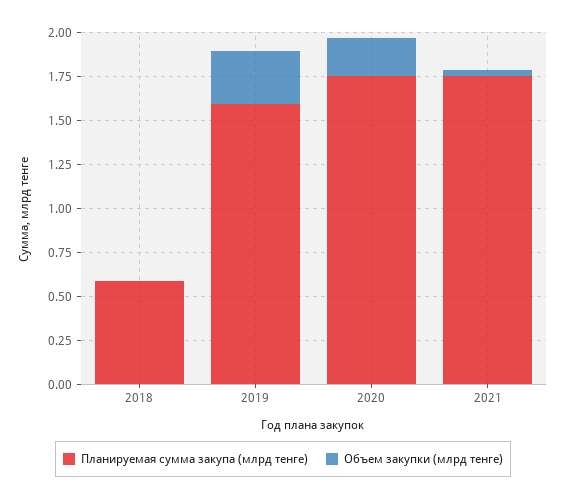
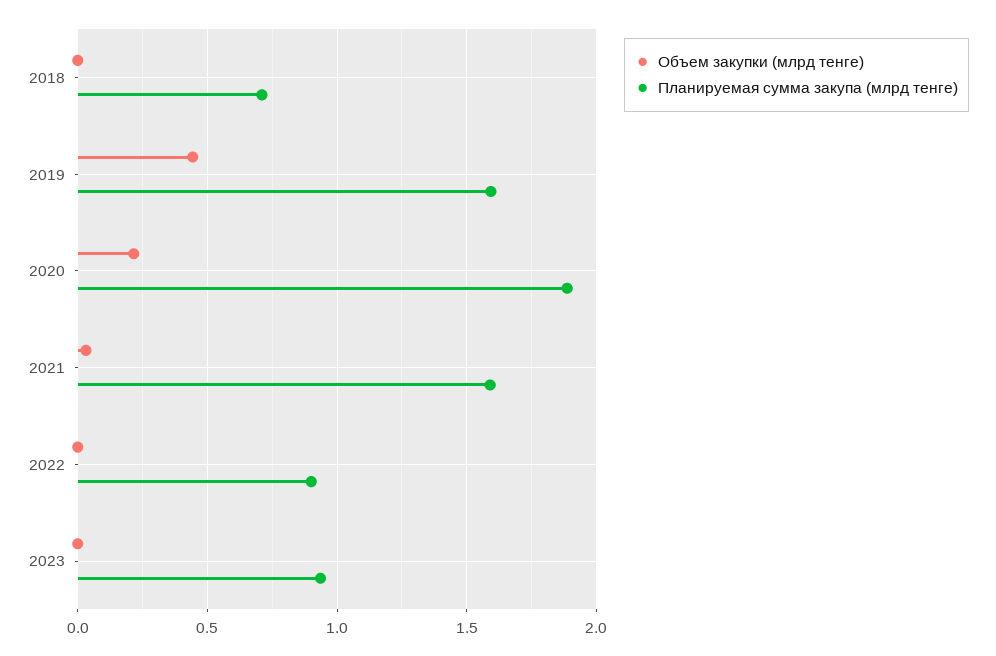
Планируемая сумма закупа (млрд тенге), 2018: 0.6 -> 0.7
Объем закупки (млрд тенге), 2019: 0.3 -> 0.45
Планируемая сумма закупа (млрд тенге), 2020: 1.75 -> 1.9
Планируемая сумма закупа (млрд тенге), 2021: 1.75 -> 1.6
Объем закупки (млрд тенге), 2022: none -> 0
Планируемая сумма закупа (млрд тенге), 2022: none -> 0.9
Объем закупки (млрд тенге), 2023: none -> 0
Планируемая сумма закупа (млрд тенге), 2023: none -> 0.95

